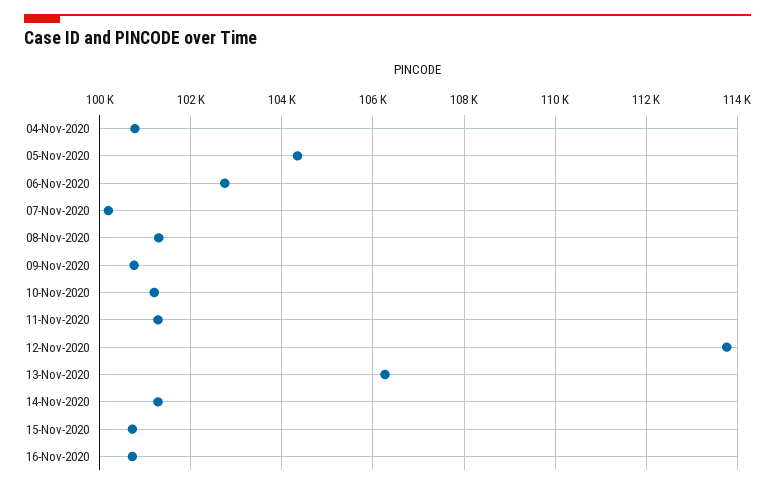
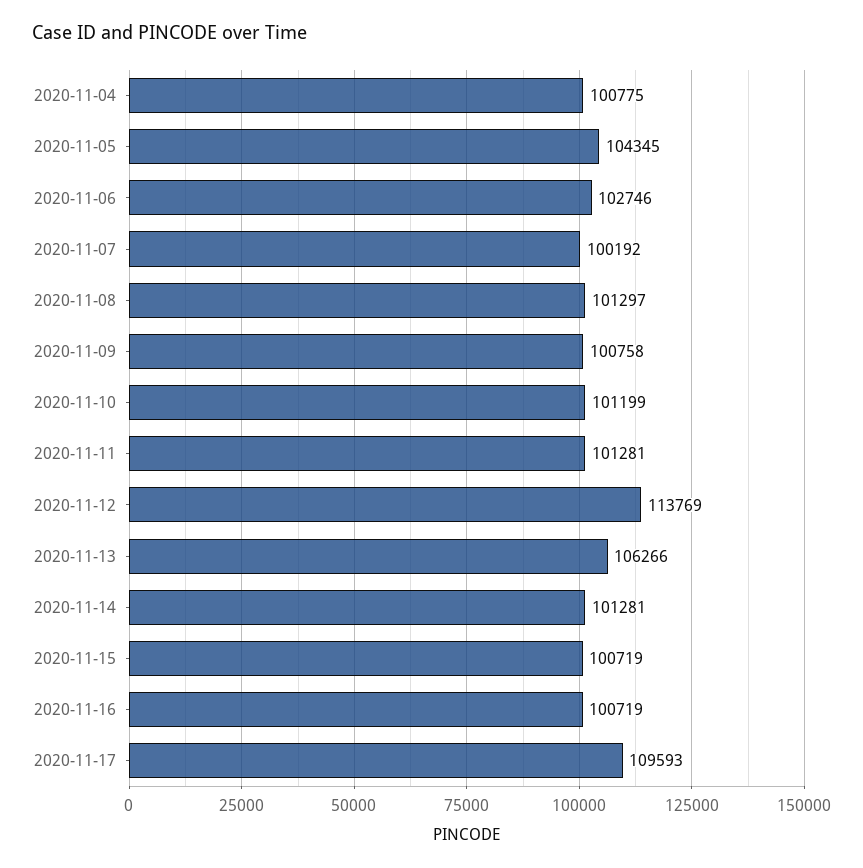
2020-11-17: none -> 109593

